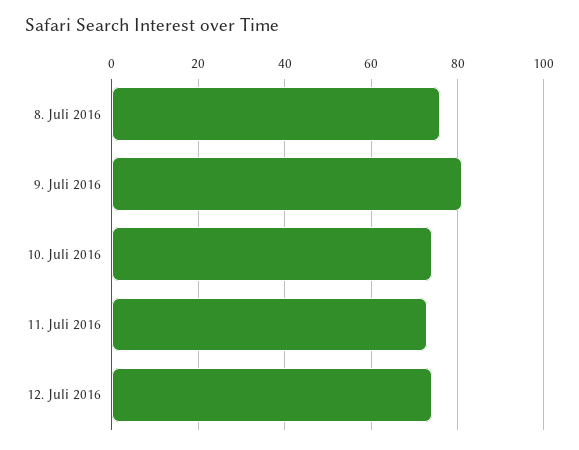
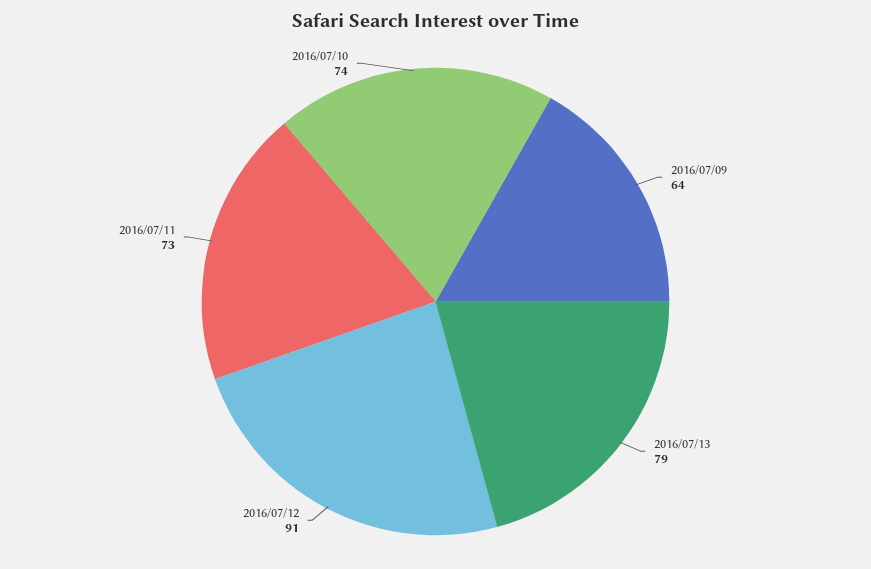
8. Juli 2016: 75 -> none
9. Juli 2016: 80 -> 64
12. Juli 2016: 75 -> 91
2016/07/13: none -> 79

